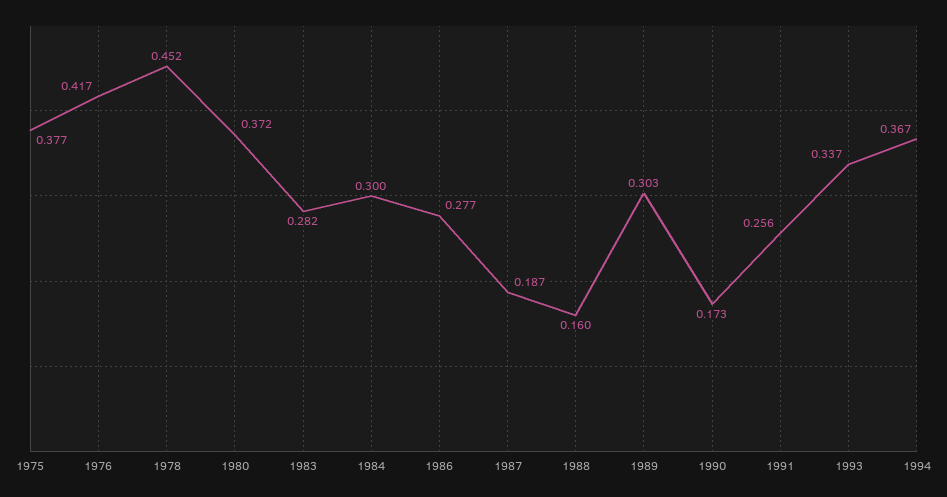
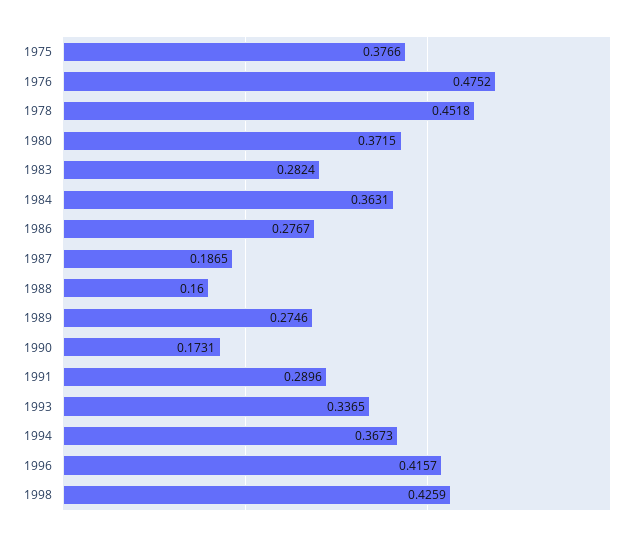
1976: 0.417 -> 0.4752
1984: 0.3 -> 0.3631
1989: 0.303 -> 0.2746
1991: 0.256 -> 0.2896
1996: none -> 0.4157
1998: none -> 0.4259

